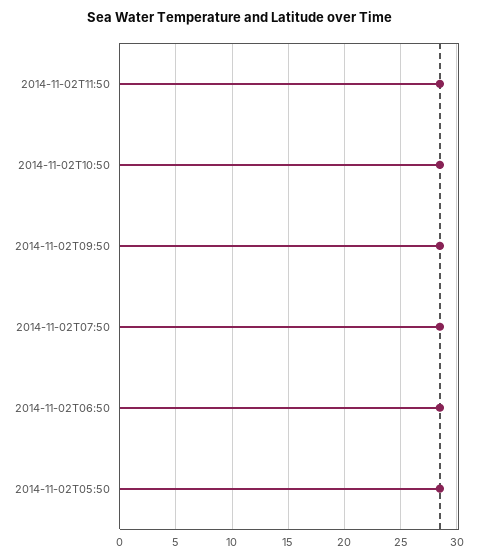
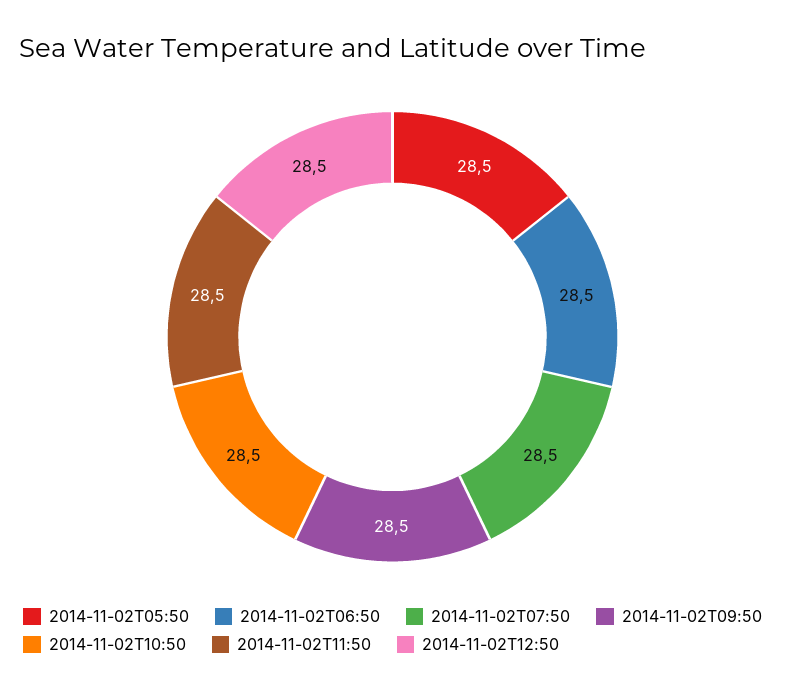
2014-11-02T12:50: none -> 28.5

